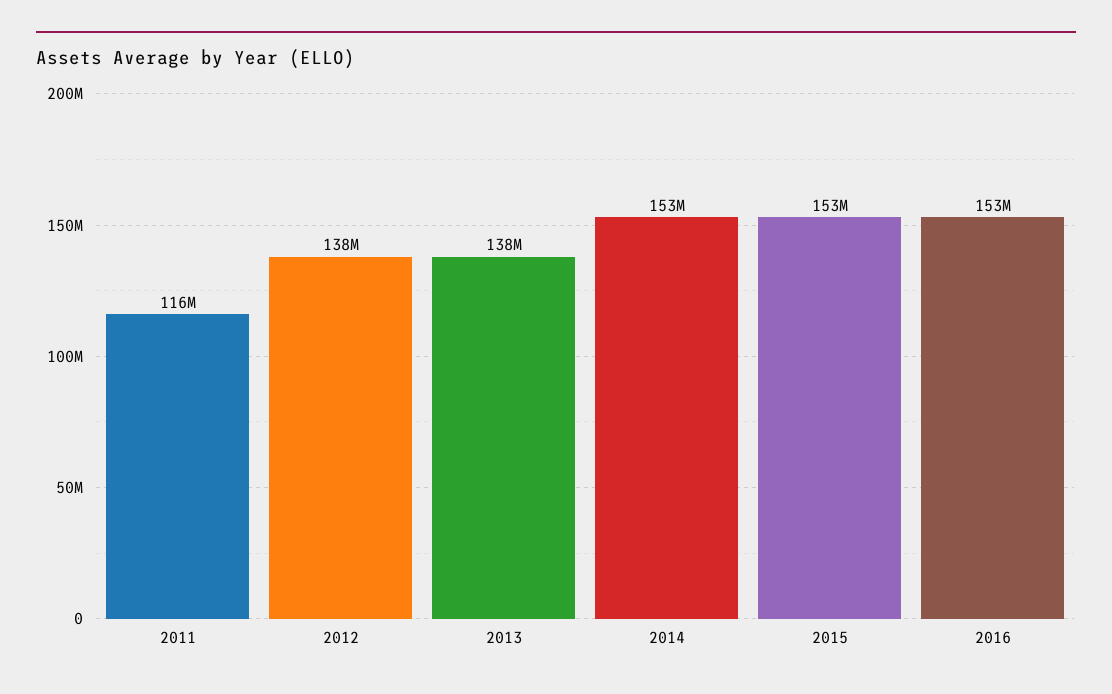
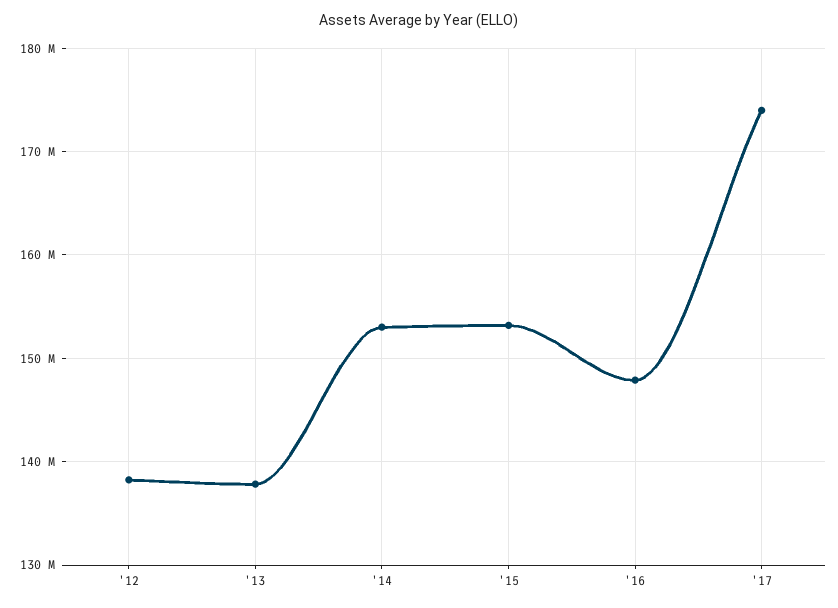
2011: 116000000 -> none
2016: 153000000 -> 148000000
'17: none -> 174000000

